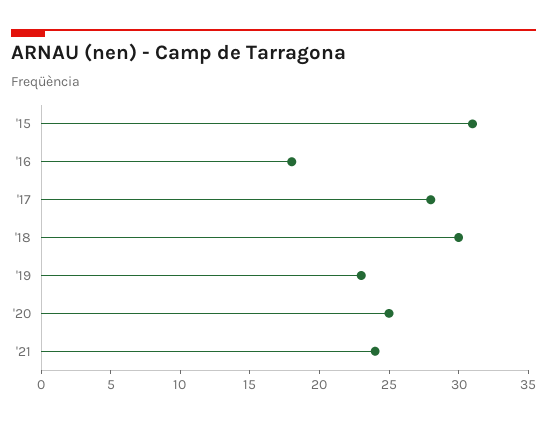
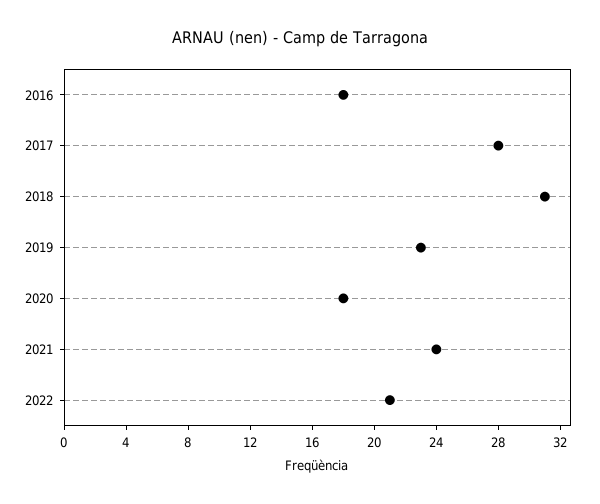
'15: 31 -> none
'18: 30 -> 31
'20: 25 -> 18
2022: none -> 21

